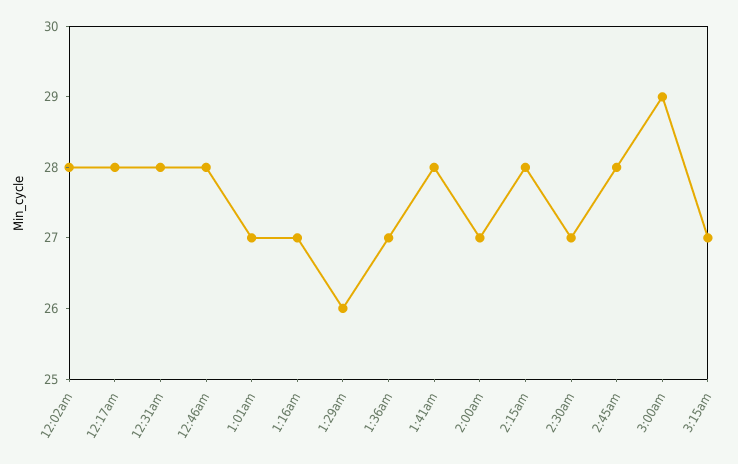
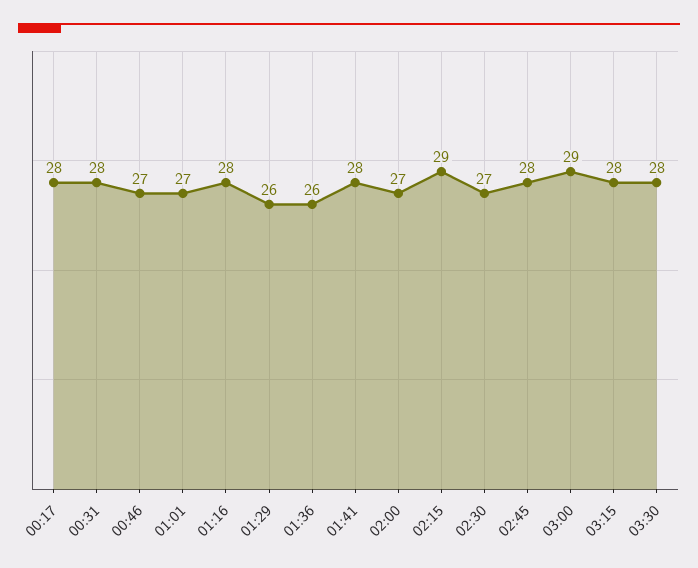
12:02am: 28 -> none
12:46am: 28 -> 27
1:16am: 27 -> 28
1:36am: 27 -> 26
2:15am: 28 -> 29
3:15am: 27 -> 28
03:30: none -> 28

